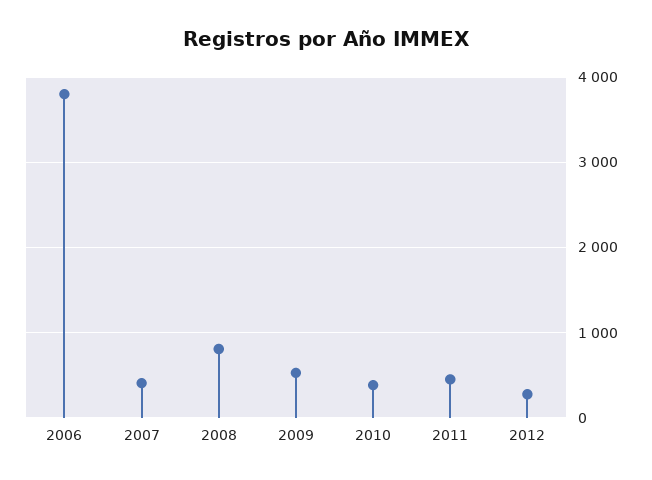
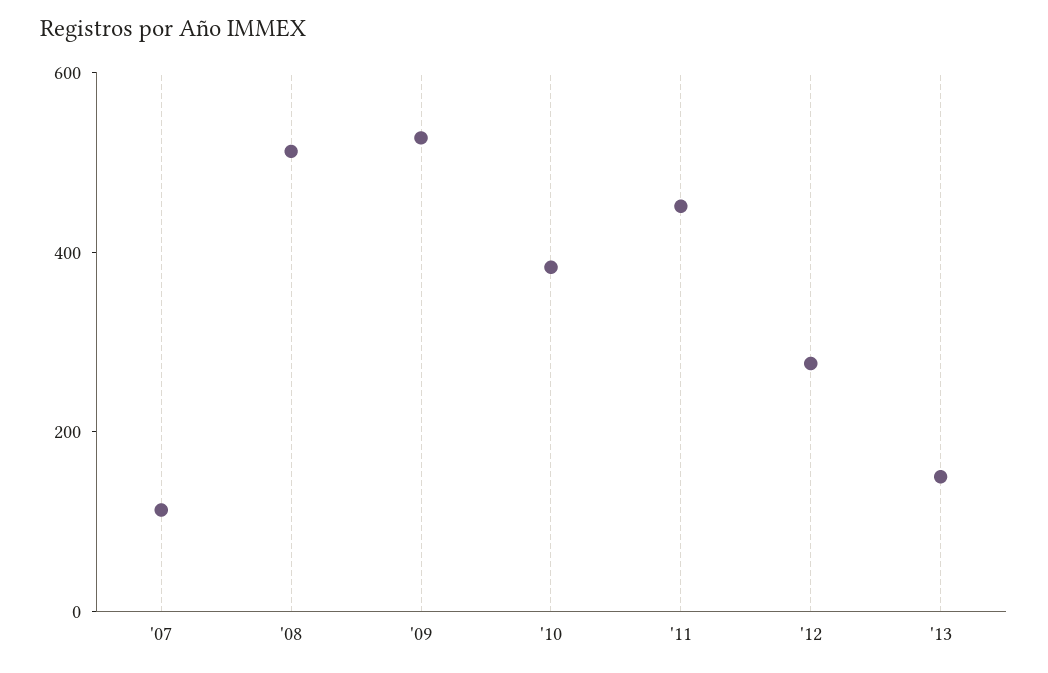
2006: 3800 -> none
2007: 400 -> 100
2008: 800 -> 500
'13: none -> 150

